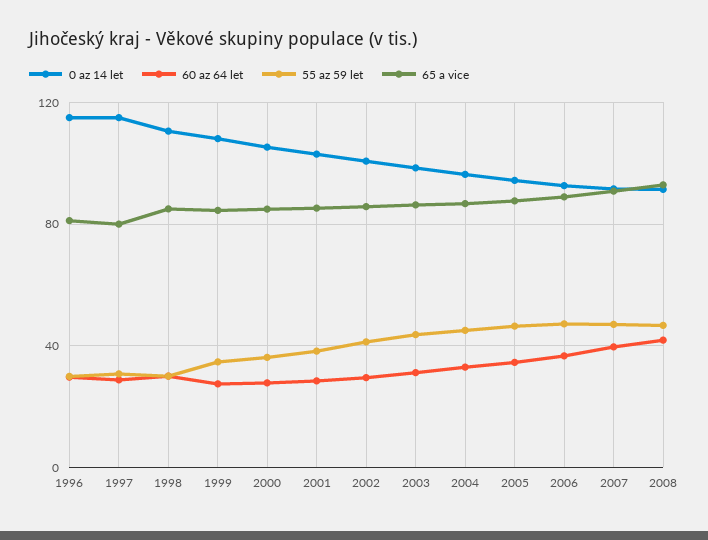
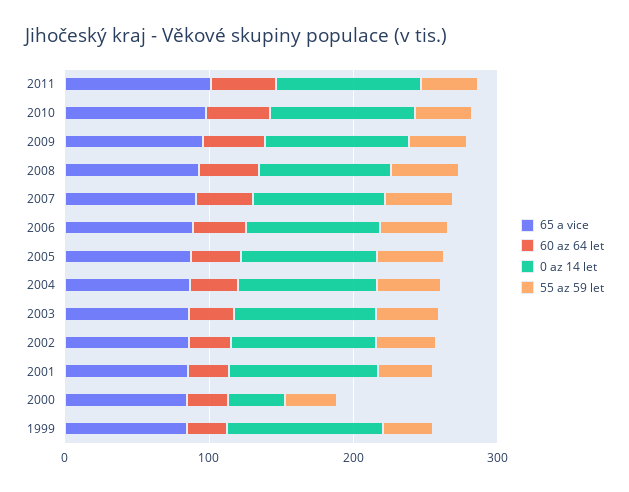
0 az 14 let, 1996: 115 -> none
60 az 64 let, 1996: 30 -> none
55 az 59 let, 1996: 30 -> none
65 a vice, 1996: 80 -> none
0 az 14 let, 1997: 115 -> none
60 az 64 let, 1997: 30 -> none
55 az 59 let, 1997: 30 -> none
65 a vice, 1997: 80 -> none
0 az 14 let, 1998: 110 -> none
60 az 64 let, 1998: 30 -> none
55 az 59 let, 1998: 30 -> none
65 a vice, 1998: 85 -> none
0 az 14 let, 2000: 105 -> 40
65 a vice, 2011: none -> 100
60 az 64 let, 2011: none -> 40
0 az 14 let, 2011: none -> 100
55 az 59 let, 2011: none -> 40
65 a vice, 2010: none -> 100
60 az 64 let, 2010: none -> 40
0 az 14 let, 2010: none -> 100
55 az 59 let, 2010: none -> 40
65 a vice, 2009: none -> 100
60 az 64 let, 2009: none -> 40
0 az 14 let, 2009: none -> 100
55 az 59 let, 2009: none -> 40

